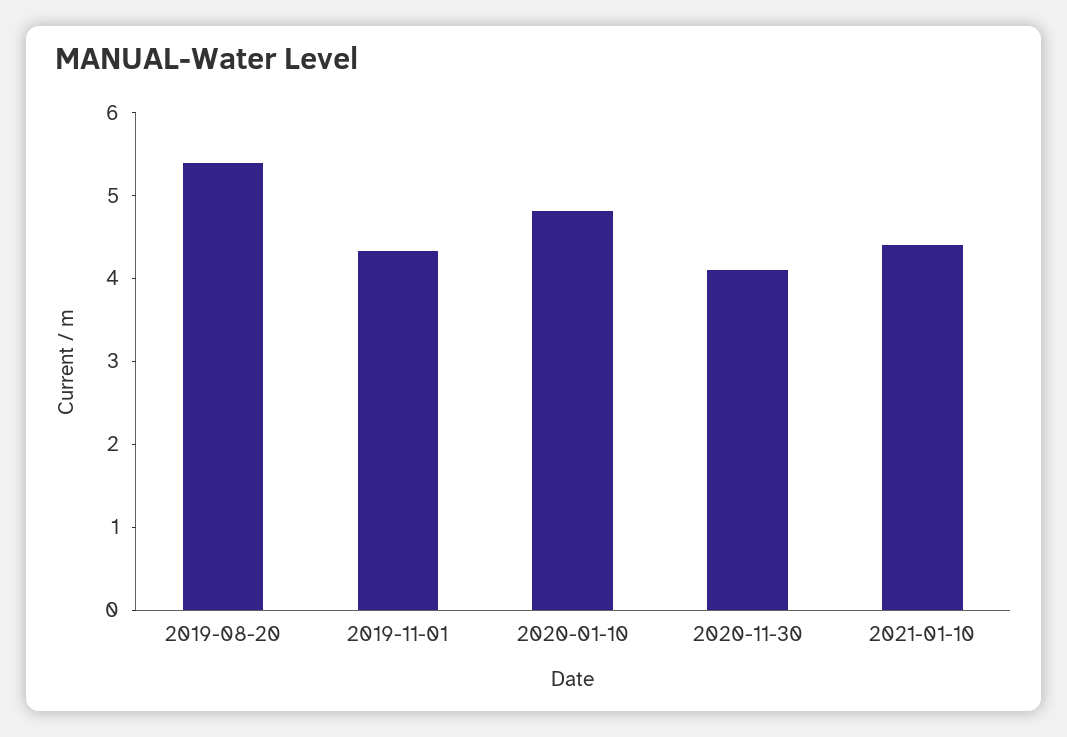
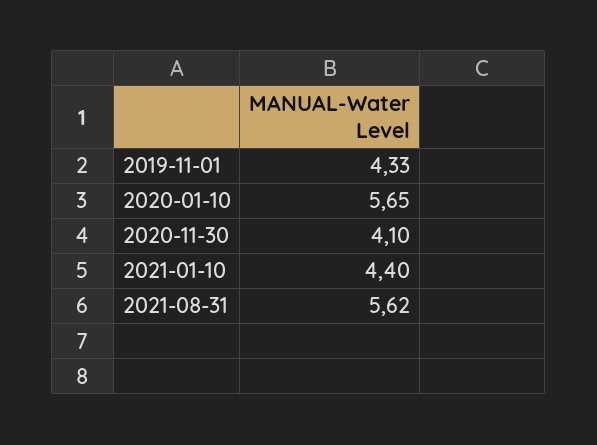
2019-08-20: 5.4 -> none
2020-01-10: 4.8 -> 5.65
2021-08-31: none -> 5.62

